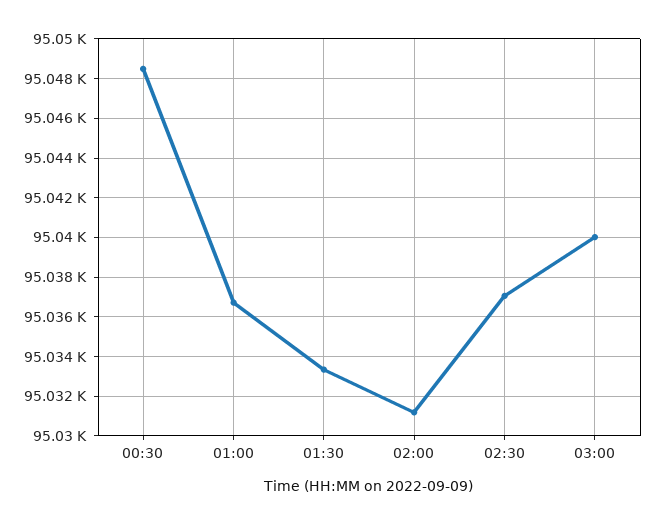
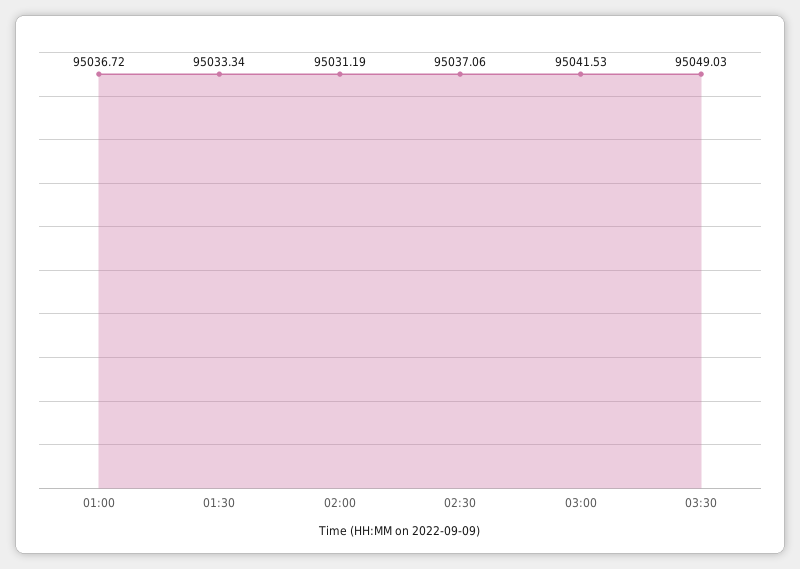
00:30: 95048.5 -> none
03:00: 95040 -> 95041.53
03:30: none -> 95049.03

